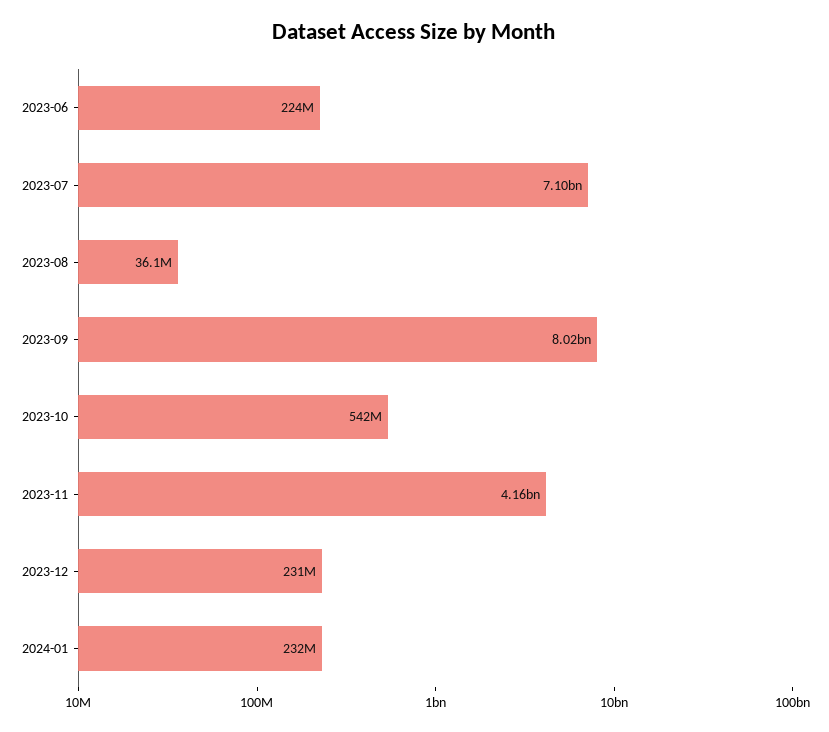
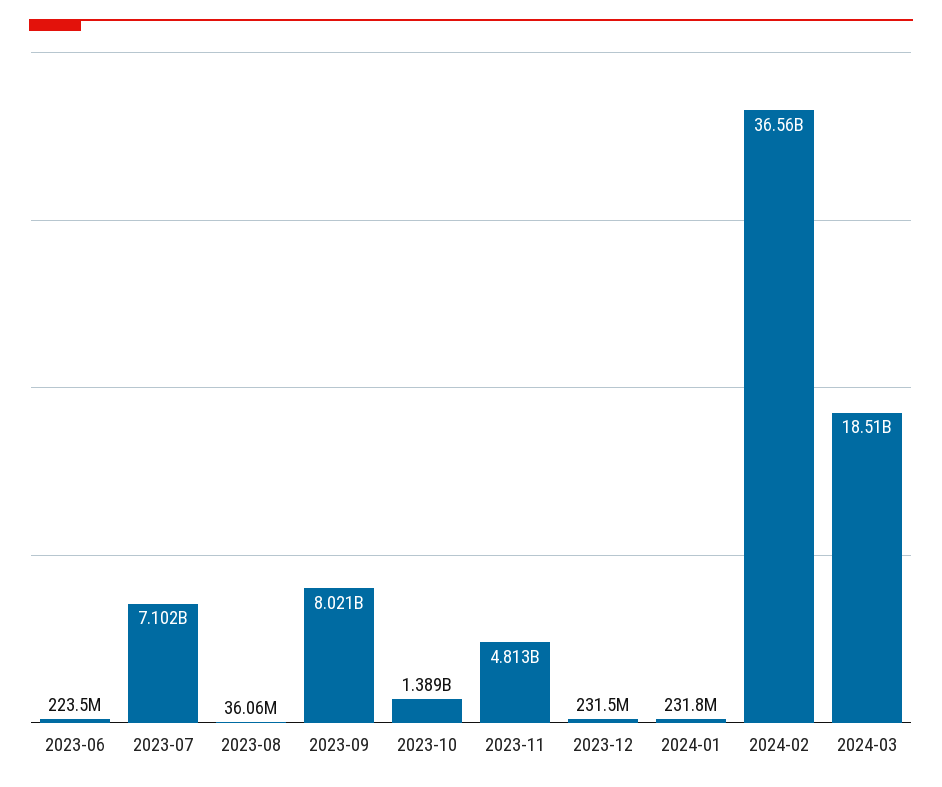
2023-10: 542000000 -> 1389000000
2023-11: 4160000000 -> 4813000000
2024-02: none -> 36560000000
2024-03: none -> 18510000000

